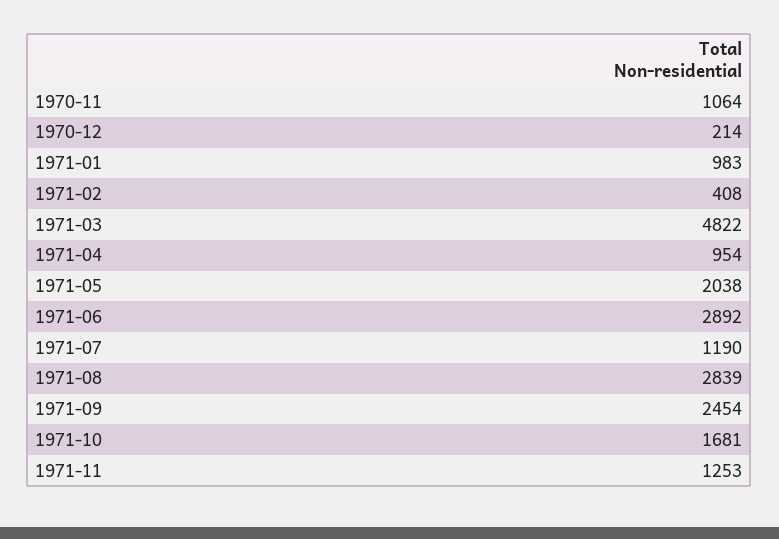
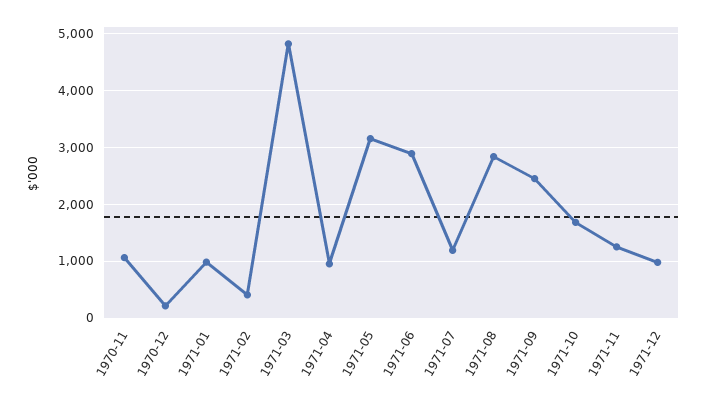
1971-05: 2038 -> 3200
1971-12: none -> 1000

